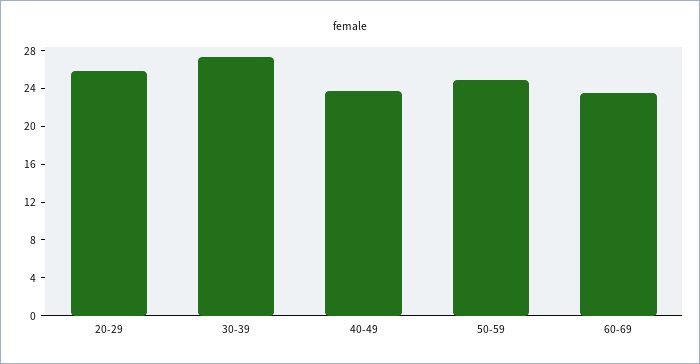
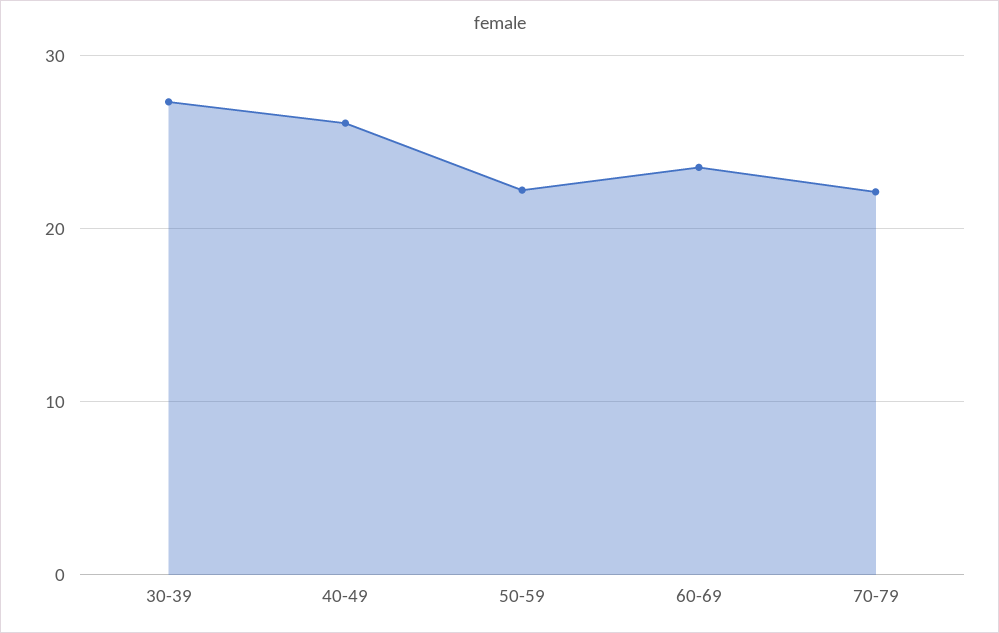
20-29: 26 -> none
40-49: 24 -> 26
50-59: 25 -> 22
70-79: none -> 22

